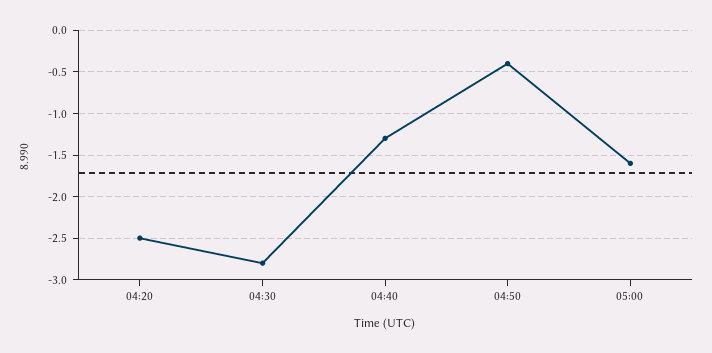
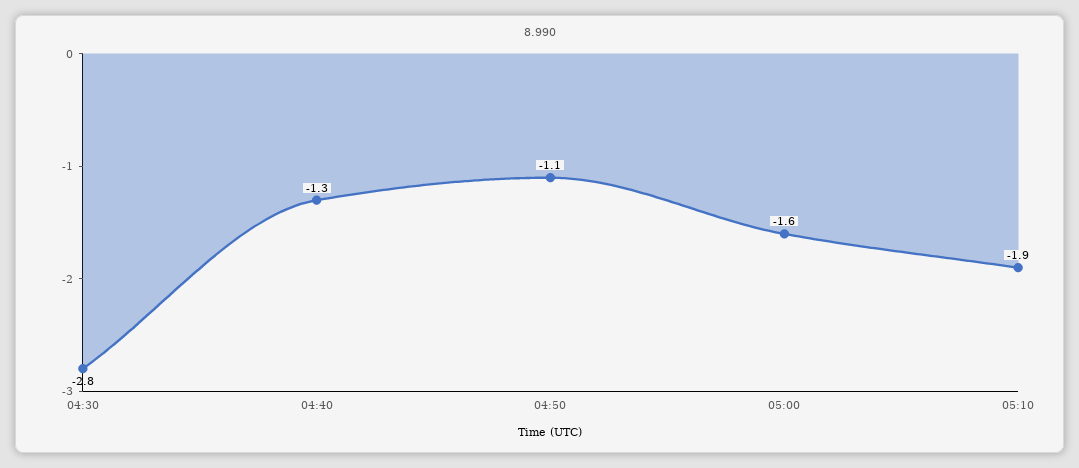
04:20: -2.5 -> none
04:50: -0.4 -> -1.1
05:10: none -> -1.9

